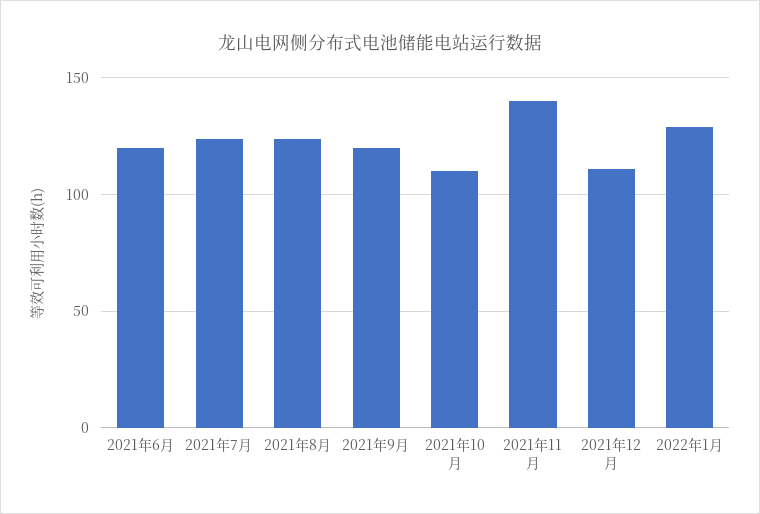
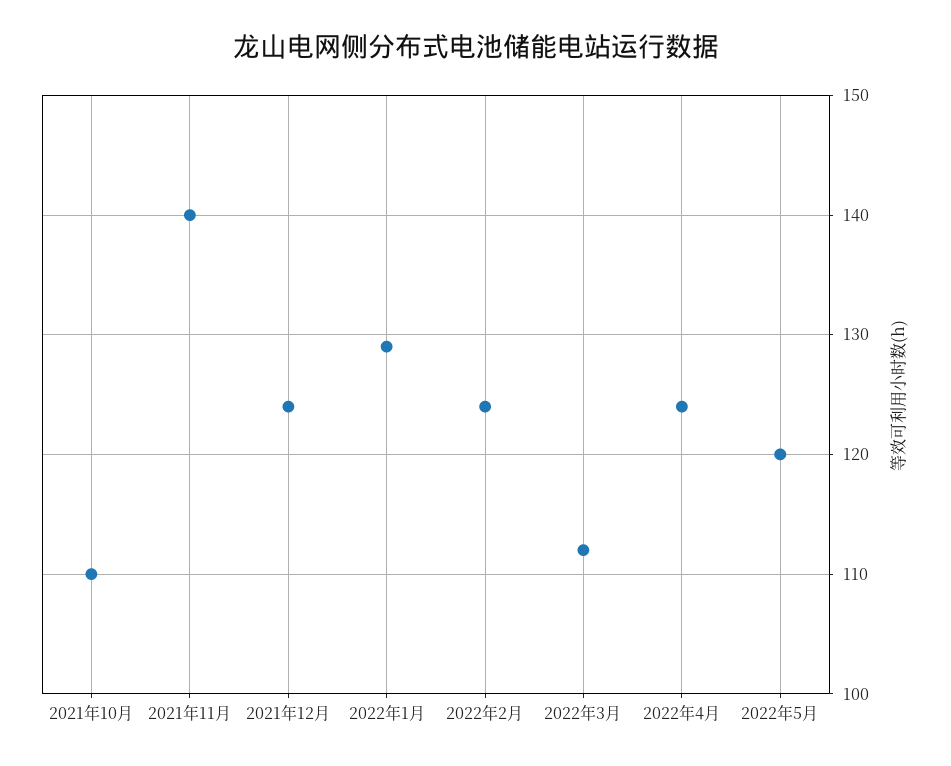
2021年6月: 120 -> none
2021年7月: 125 -> none
2021年8月: 125 -> none
2021年9月: 120 -> none
2021年12月: 110 -> 124
2022年2月: none -> 124
2022年3月: none -> 112
2022年4月: none -> 124
2022年5月: none -> 120

